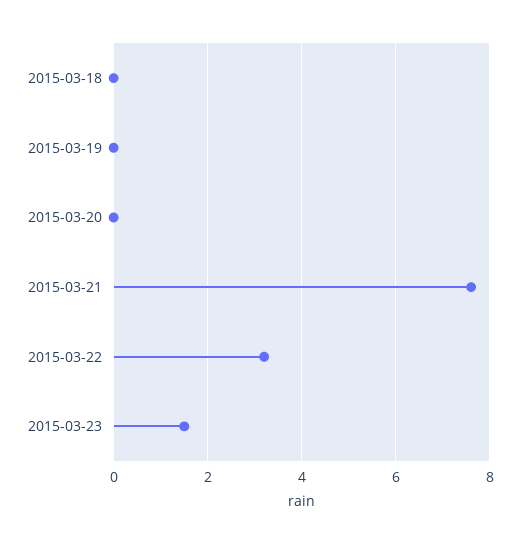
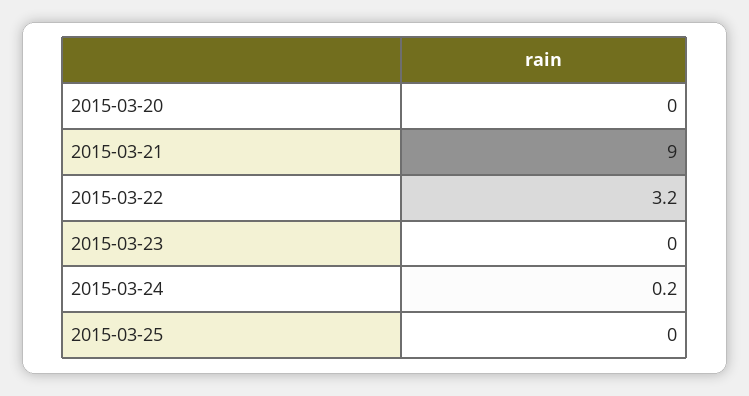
2015-03-18: 0 -> none
2015-03-19: 0 -> none
2015-03-21: 7.5 -> 9
2015-03-23: 1.5 -> 0
2015-03-24: none -> 0.2
2015-03-25: none -> 0

